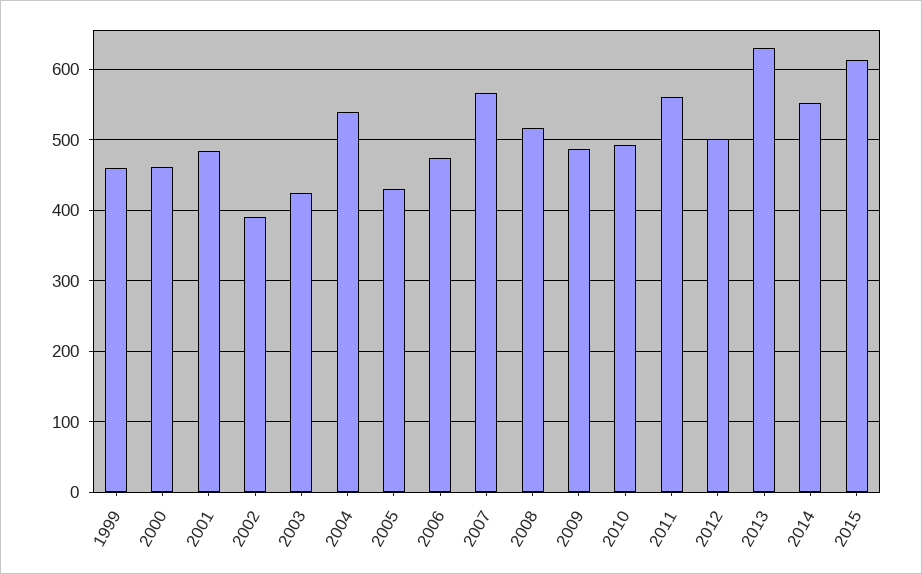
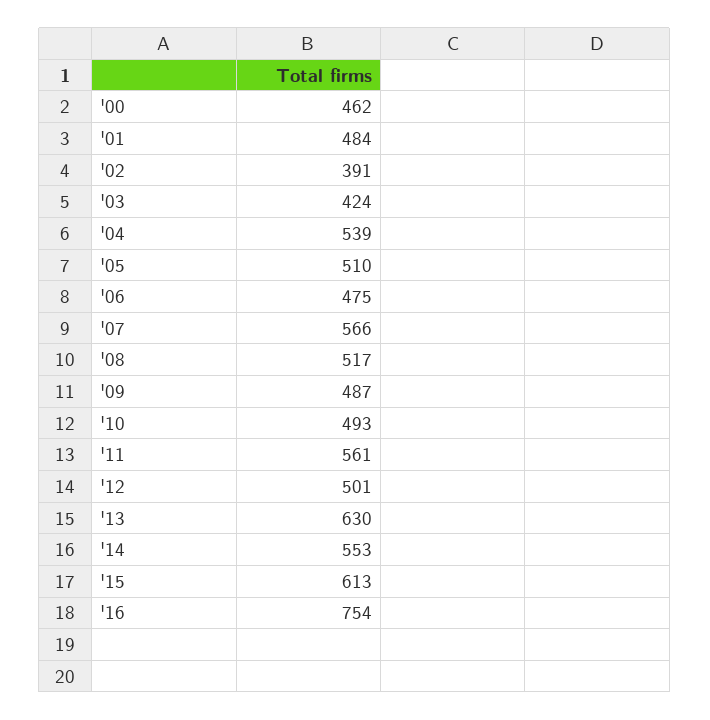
1999: 460 -> none
2005: 430 -> 510
'16: none -> 754

